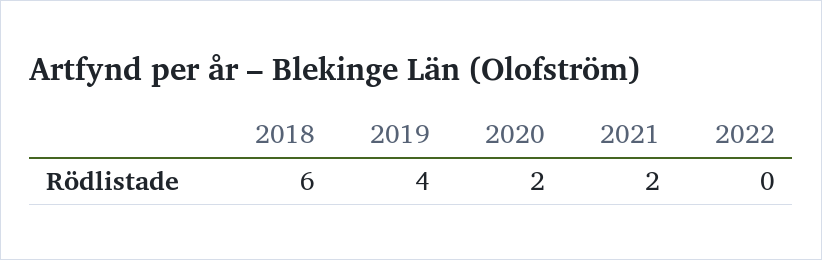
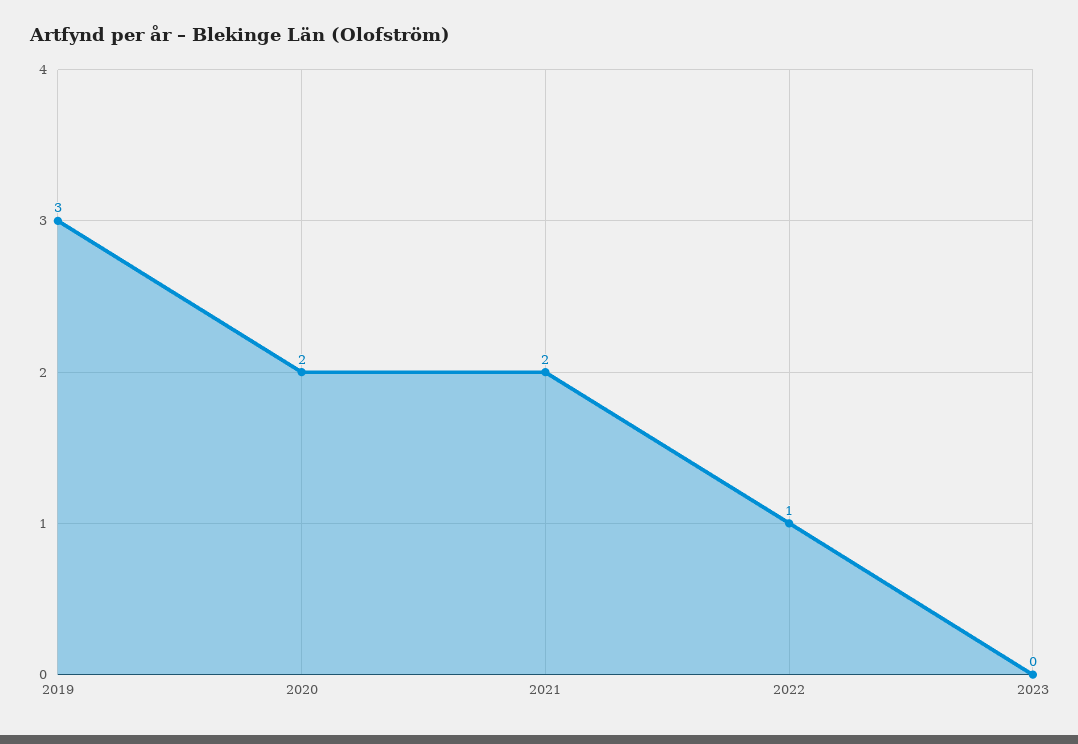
2018: 6 -> none
2019: 4 -> 3
2022: 0 -> 1
2023: none -> 0

